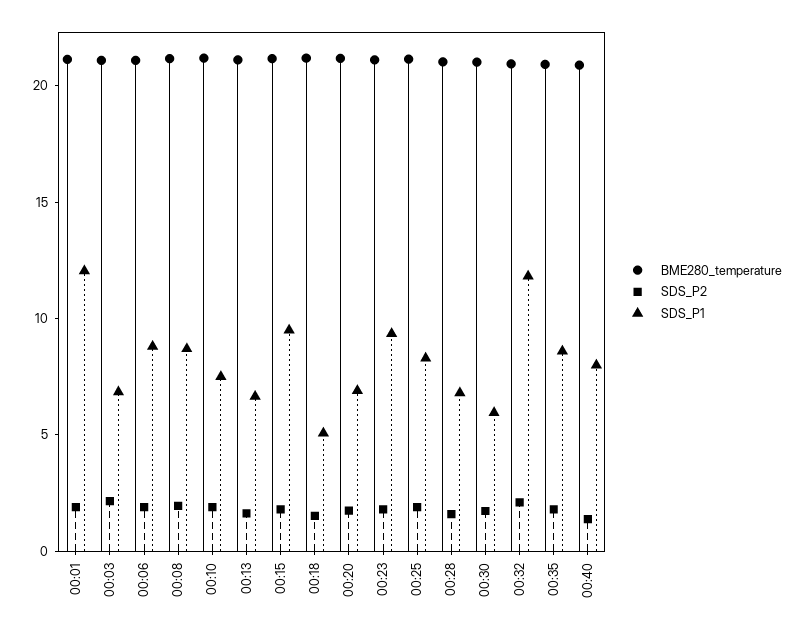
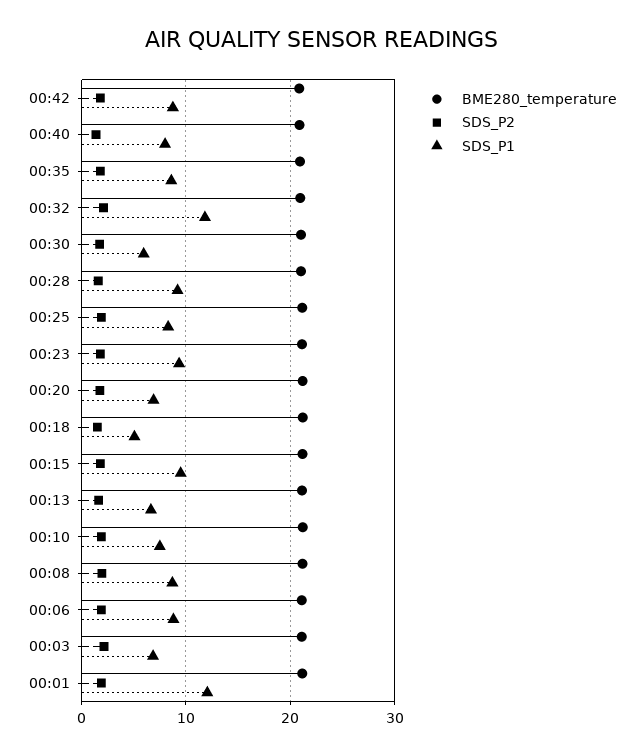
SDS_P1, 00:28: 7 -> 9
BME280_temperature, 00:42: none -> 21
SDS_P2, 00:42: none -> 2
SDS_P1, 00:42: none -> 9

